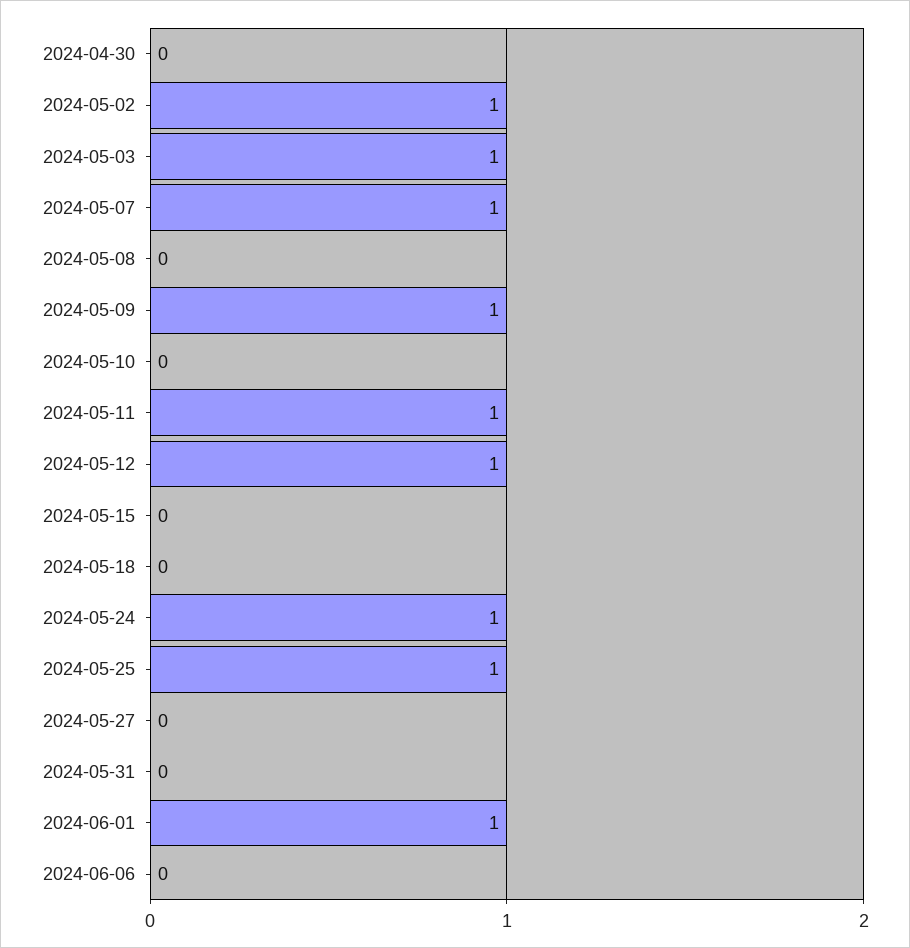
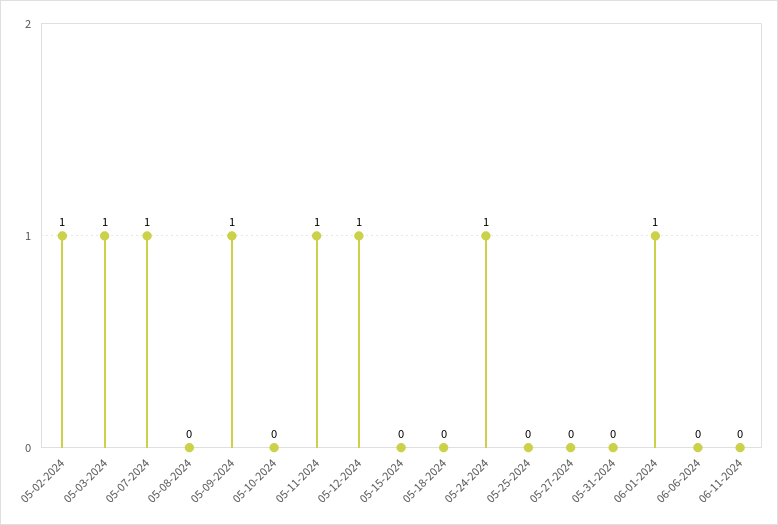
2024-04-30: 0 -> none
2024-05-25: 1 -> 0
06-11-2024: none -> 0

